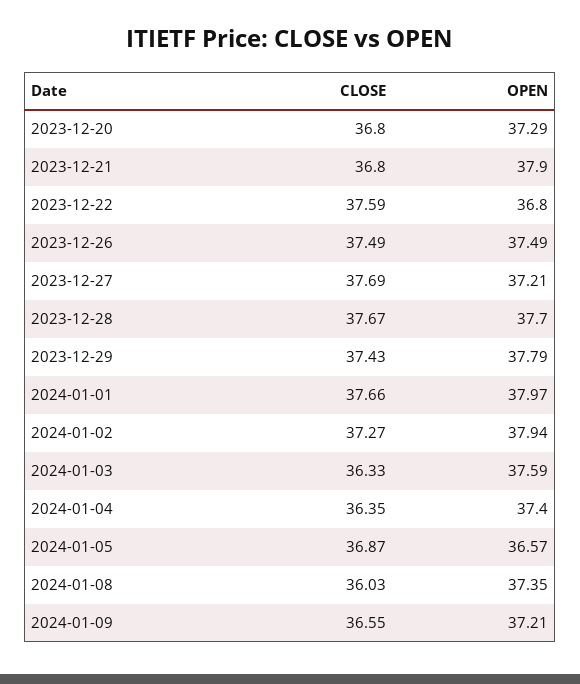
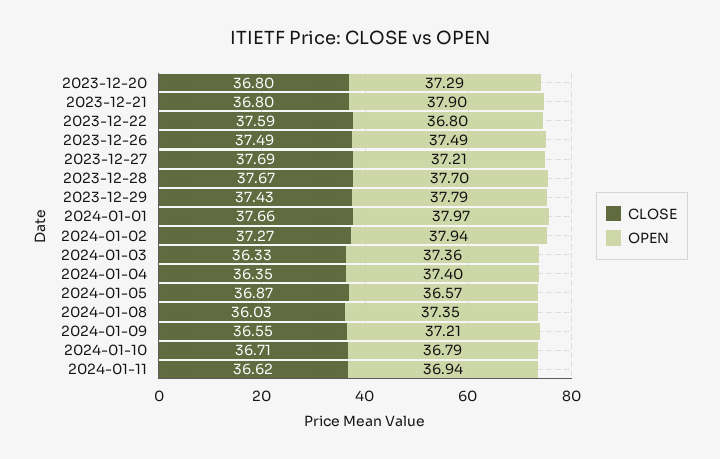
OPEN, 2024-01-03: 37.59 -> 37.36
CLOSE, 2024-01-10: none -> 36.71
OPEN, 2024-01-10: none -> 36.79
CLOSE, 2024-01-11: none -> 36.62
OPEN, 2024-01-11: none -> 36.94

